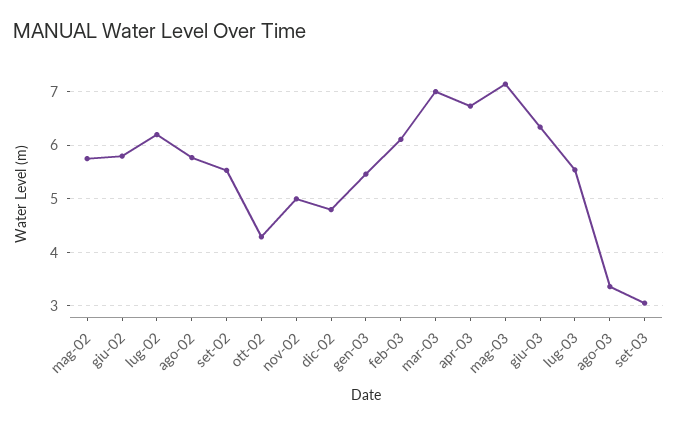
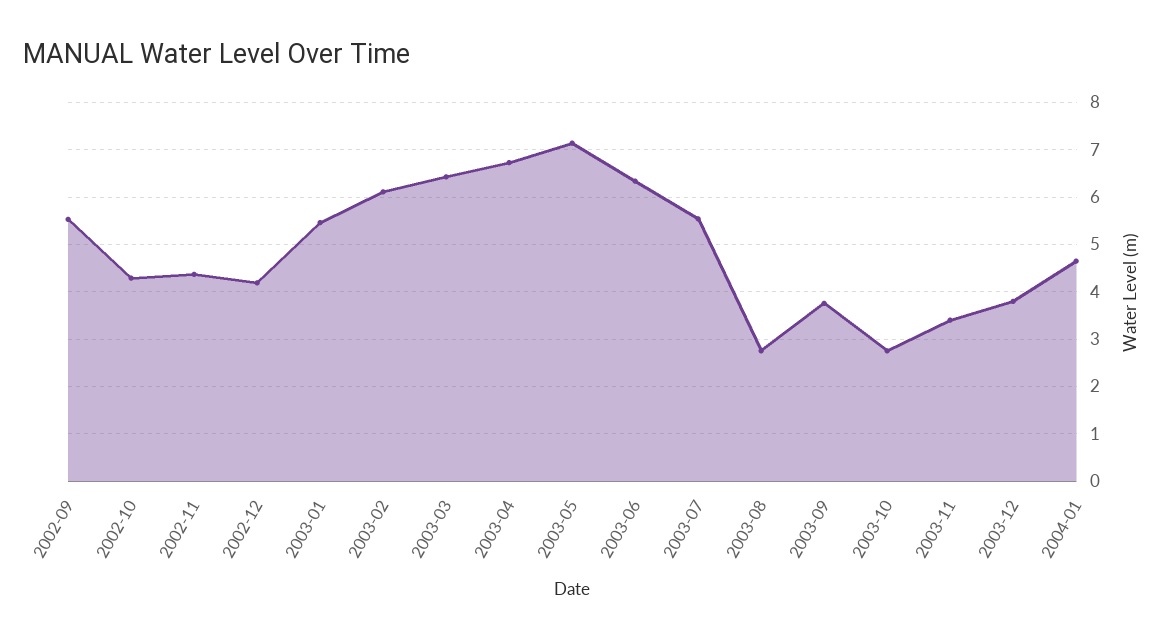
mag-02: 5.8 -> none
giu-02: 5.8 -> none
lug-02: 6.2 -> none
ago-02: 5.8 -> none
nov-02: 5 -> 4.4
dic-02: 4.8 -> 4.2
mar-03: 7 -> 6.4
ago-03: 3.4 -> 2.8
set-03: 3 -> 3.8
2003-10: none -> 2.8
2003-11: none -> 3.4
2003-12: none -> 3.8
2004-01: none -> 4.6

